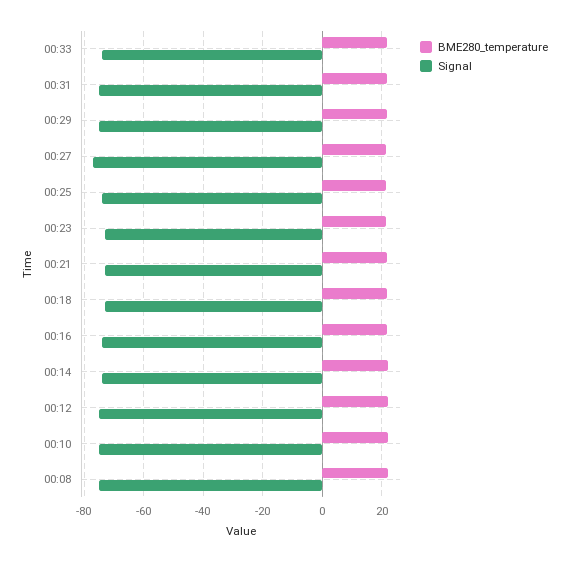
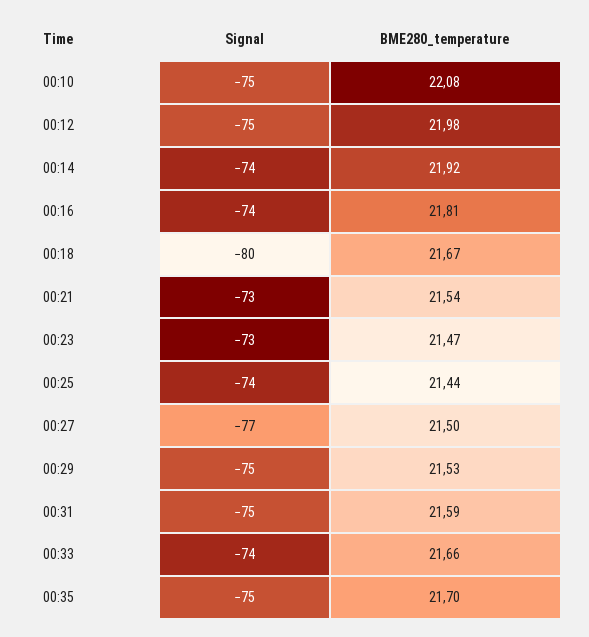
Signal, 00:18: -72.5 -> -80
BME280_temperature, 00:08: 22.5 -> none
Signal, 00:08: -75 -> none
Signal, 00:35: none -> -75
BME280_temperature, 00:35: none -> 21.7

